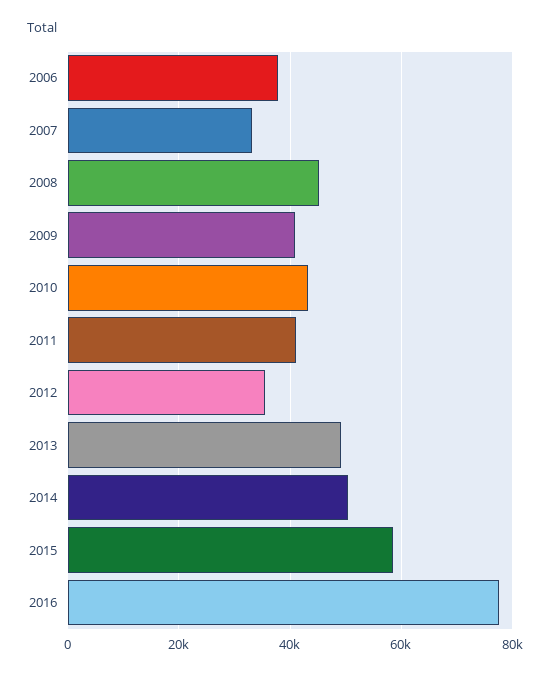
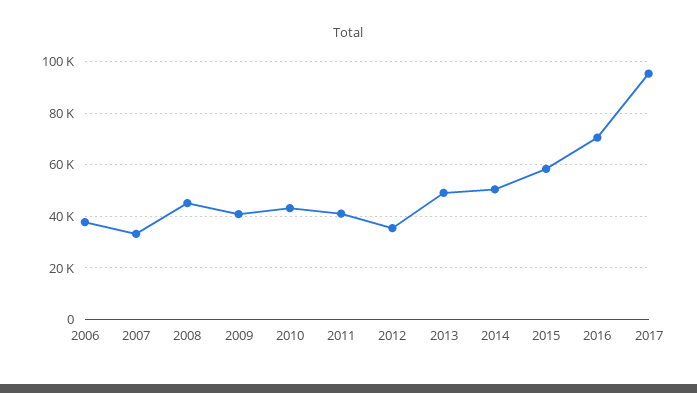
2016: 78000 -> 70000
2017: none -> 95000

